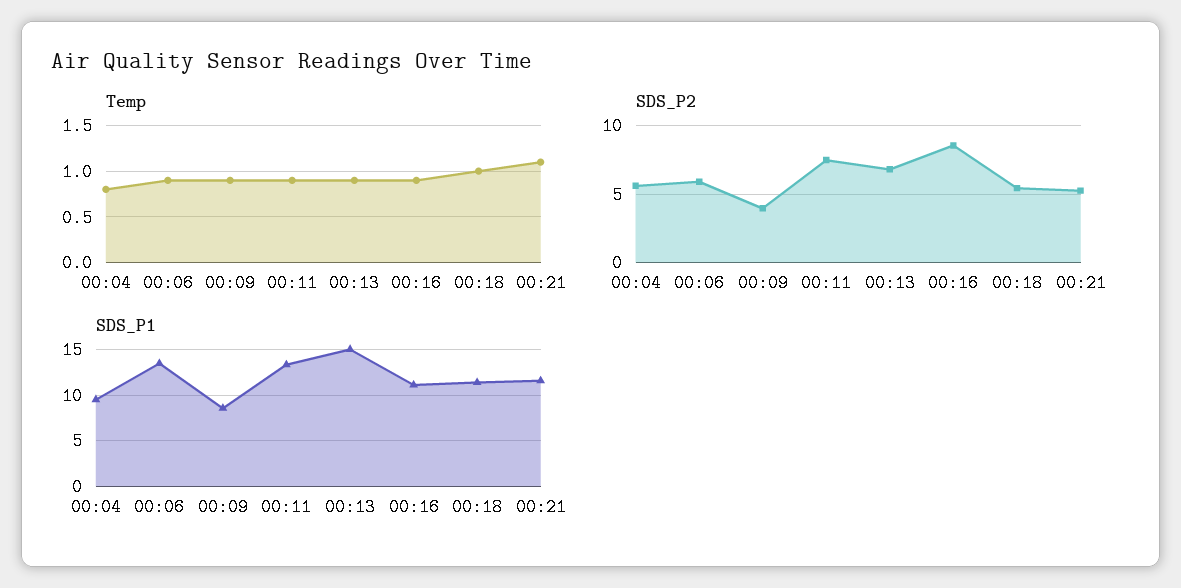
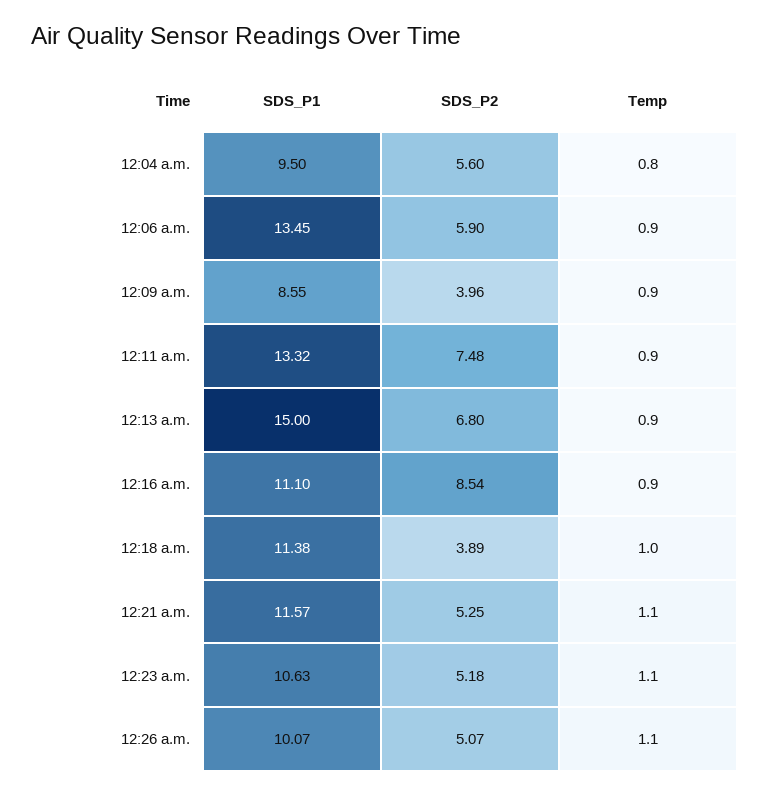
SDS_P2, 00:18: 5.5 -> 3.89
SDS_P1, 12:23 a.m.: none -> 10.63
SDS_P2, 12:23 a.m.: none -> 5.18
Temp, 12:23 a.m.: none -> 1.1
SDS_P1, 12:26 a.m.: none -> 10.07
SDS_P2, 12:26 a.m.: none -> 5.07
Temp, 12:26 a.m.: none -> 1.1

